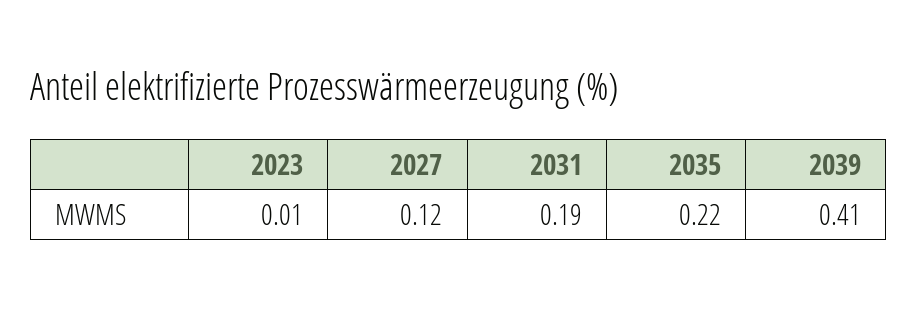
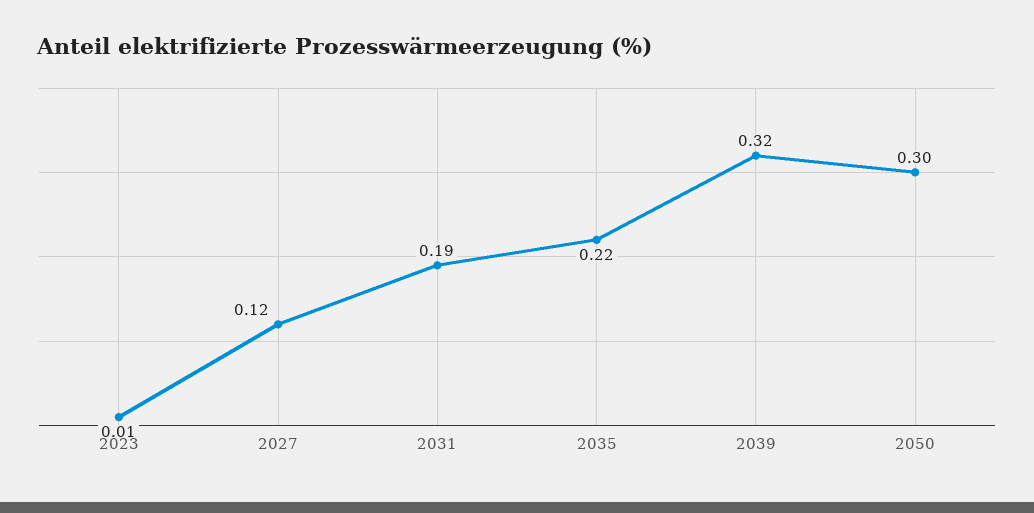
2039: 0.41 -> 0.32
2050: none -> 0.3

